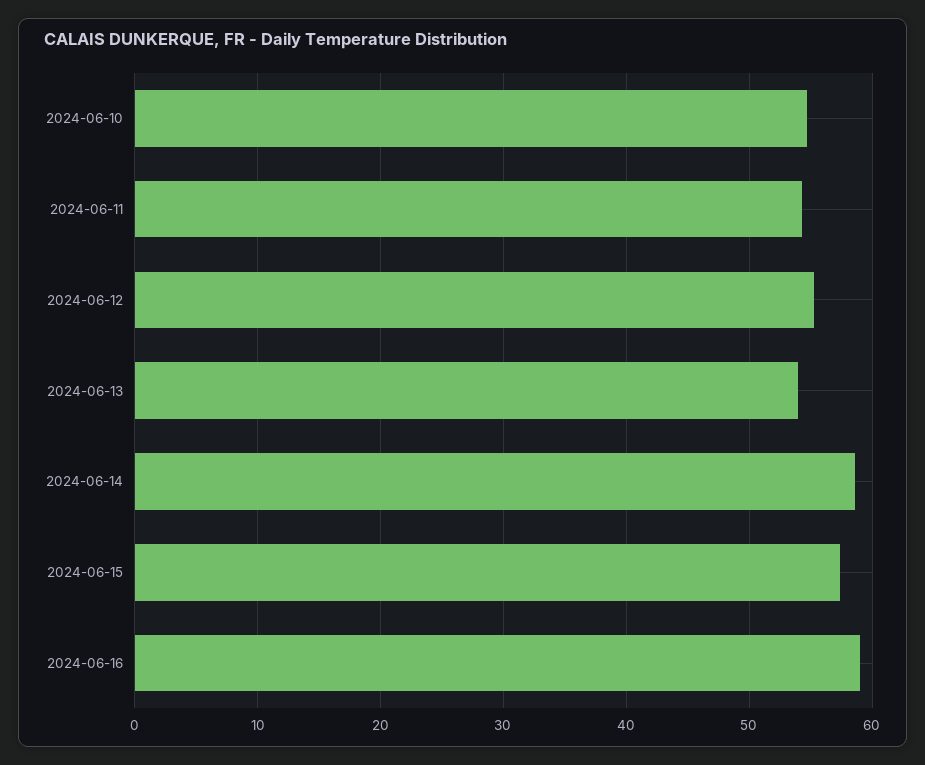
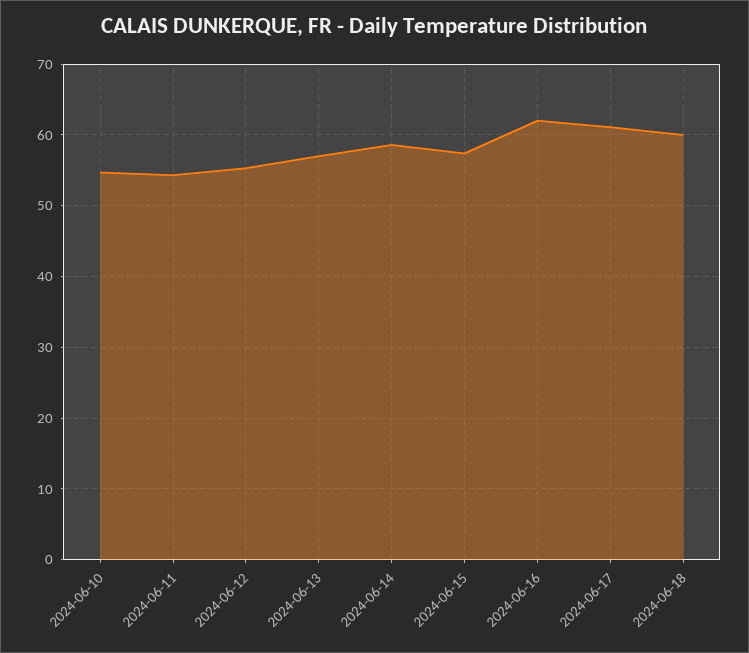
2024-06-13: 54 -> 57
2024-06-16: 59 -> 62
2024-06-17: none -> 61
2024-06-18: none -> 60

